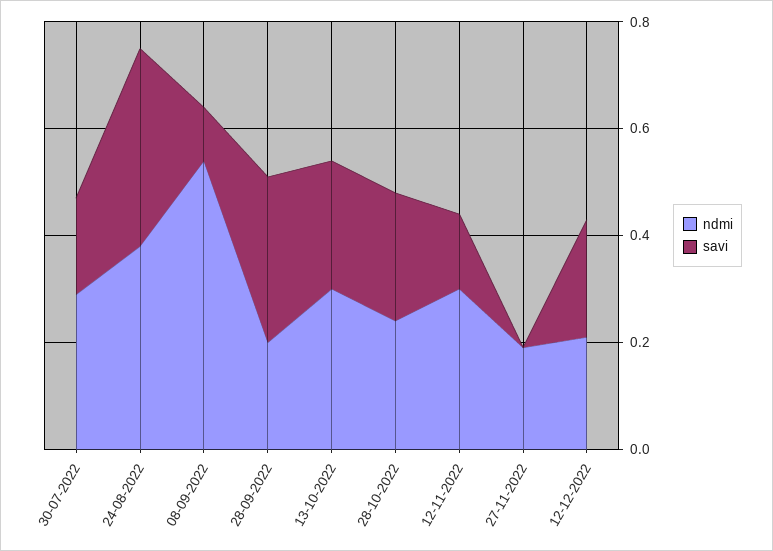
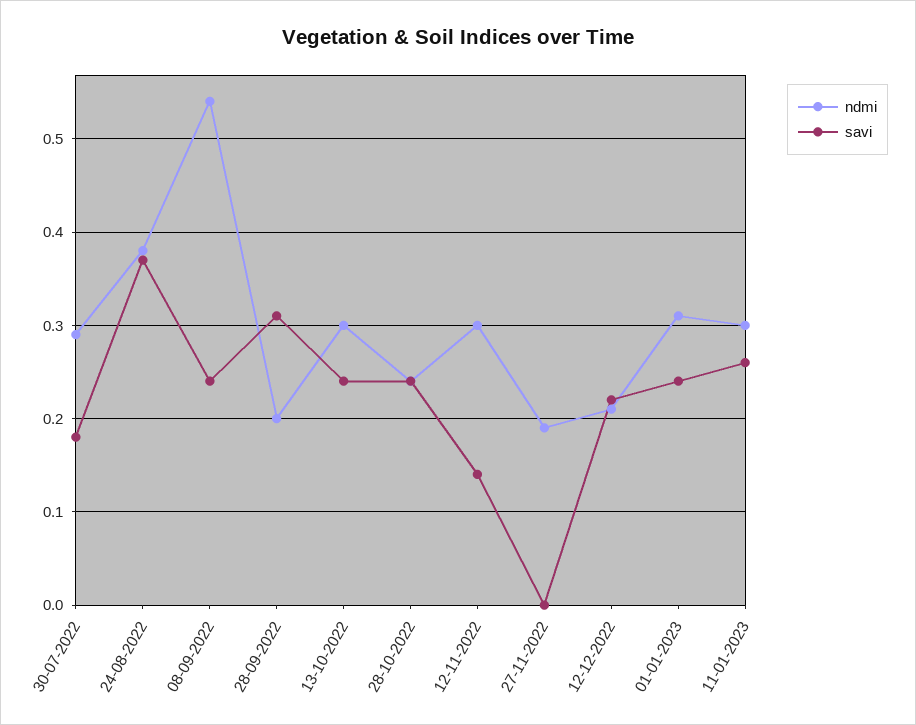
savi, 08-09-2022: 0.1 -> 0.24
ndmi, 01-01-2023: none -> 0.31
savi, 01-01-2023: none -> 0.24
ndmi, 11-01-2023: none -> 0.3
savi, 11-01-2023: none -> 0.26

